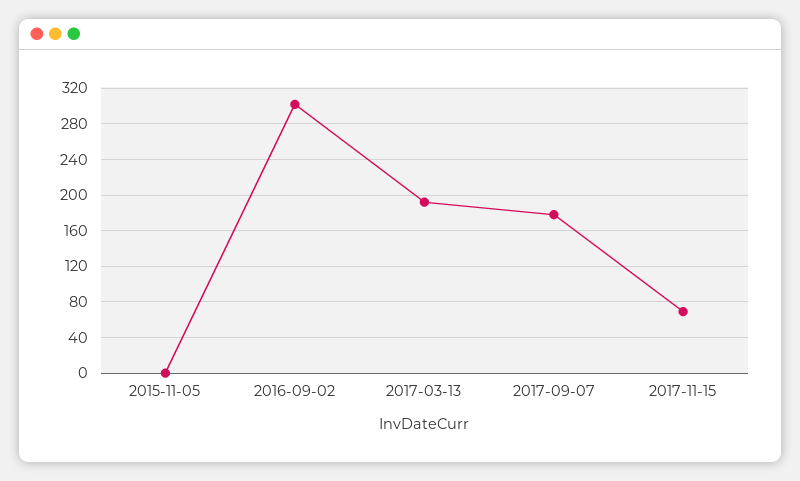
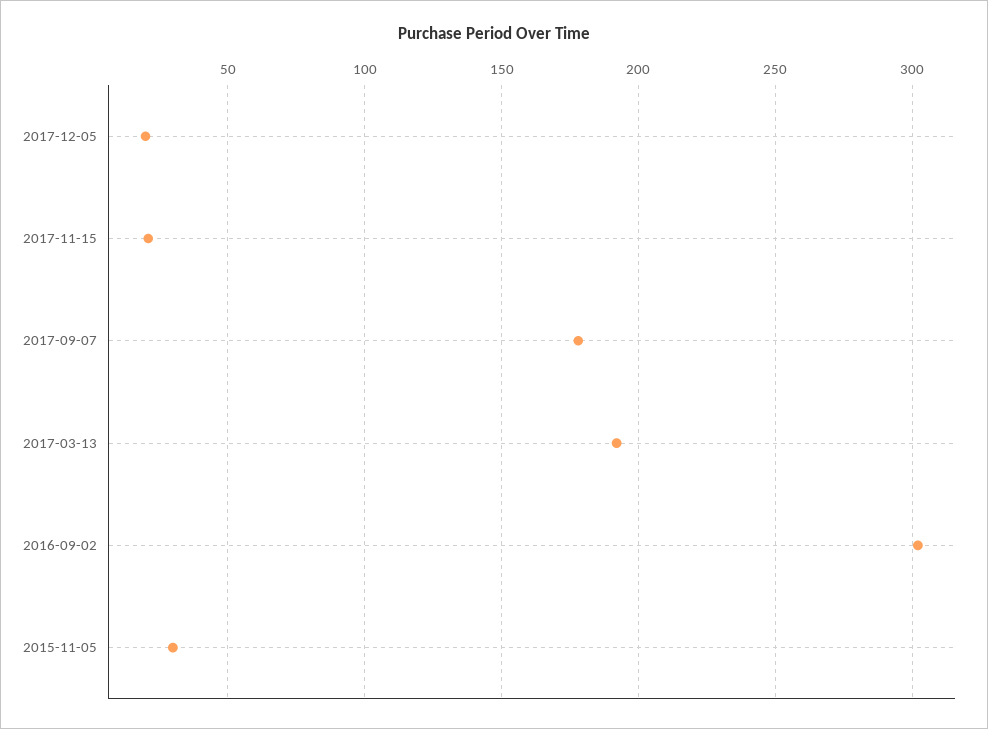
2015-11-05: 0 -> 30
2017-11-15: 70 -> 20
2017-12-05: none -> 20

